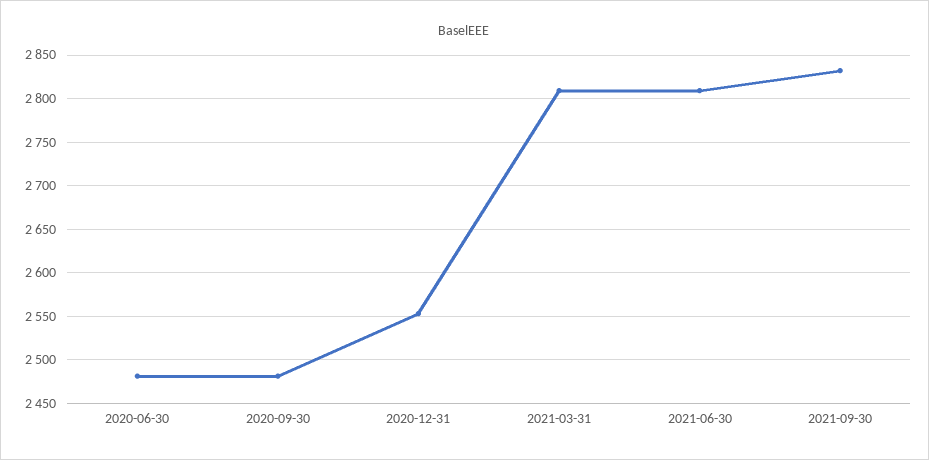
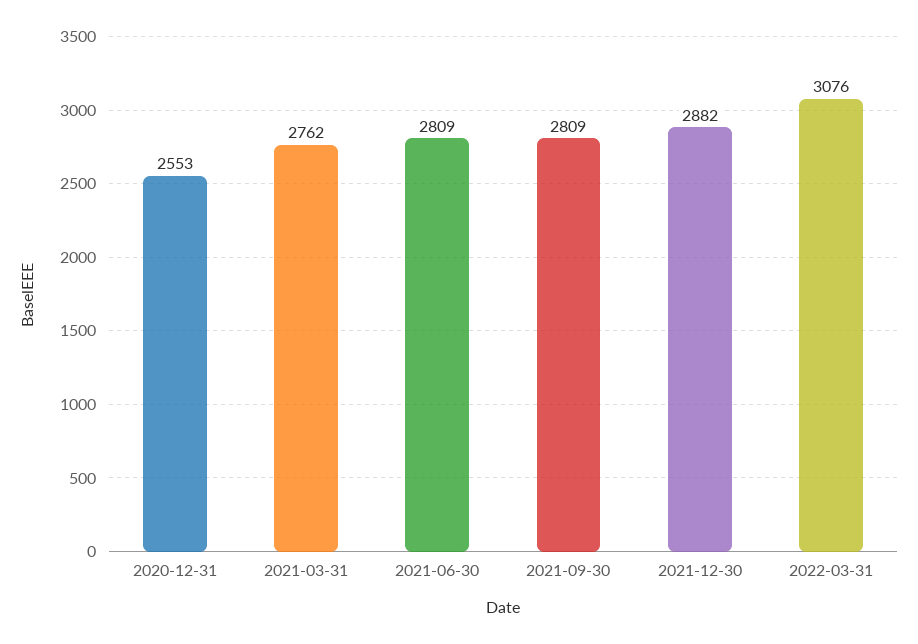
2020-06-30: 2480 -> none
2020-09-30: 2480 -> none
2021-03-31: 2810 -> 2762
2021-09-30: 2830 -> 2809
2021-12-30: none -> 2882
2022-03-31: none -> 3076

